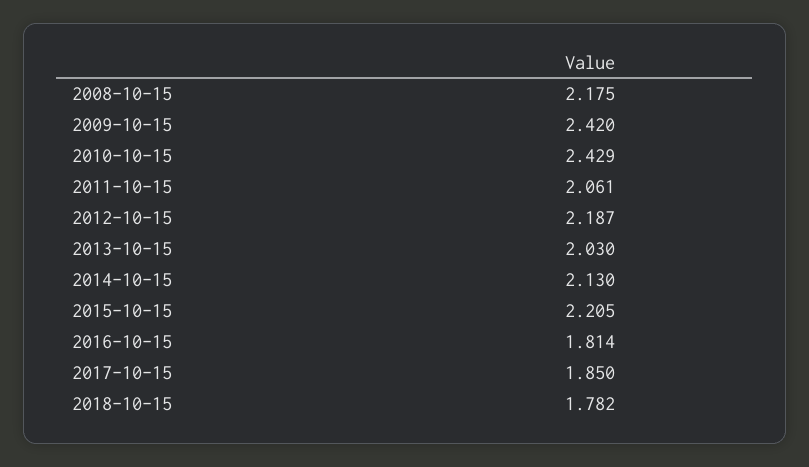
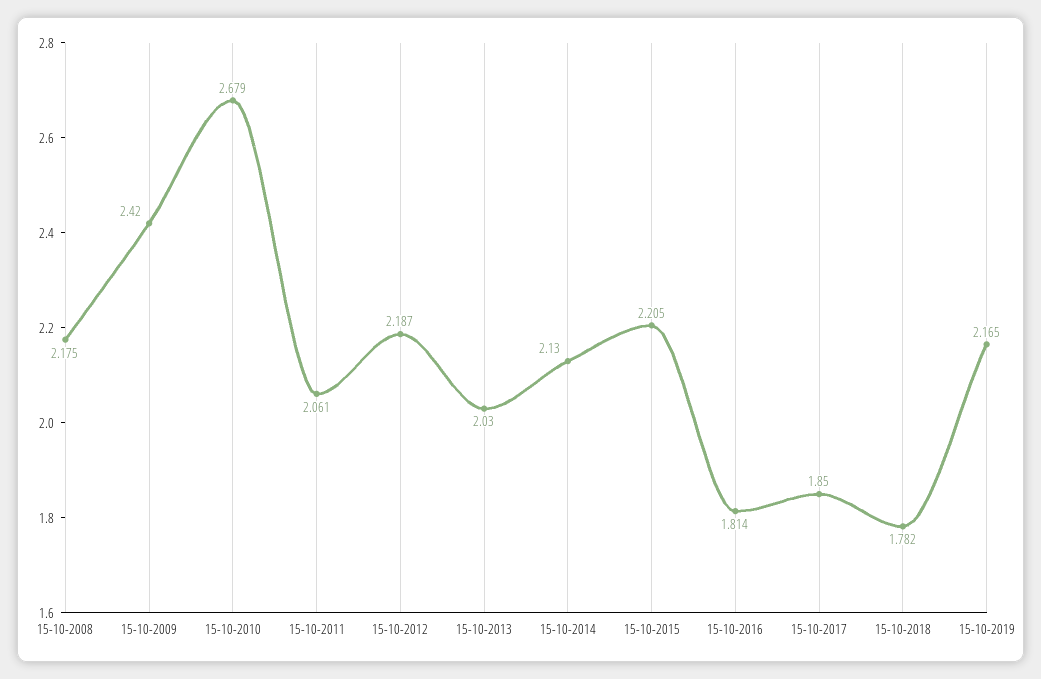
2010-10-15: 2.429 -> 2.679
15-10-2019: none -> 2.165

